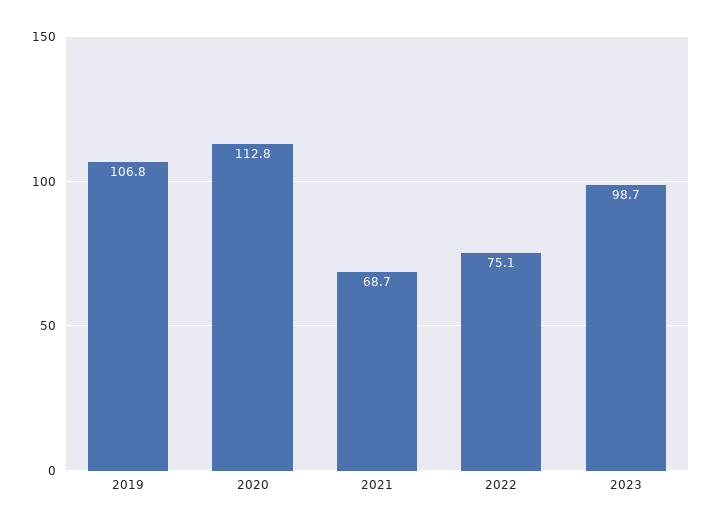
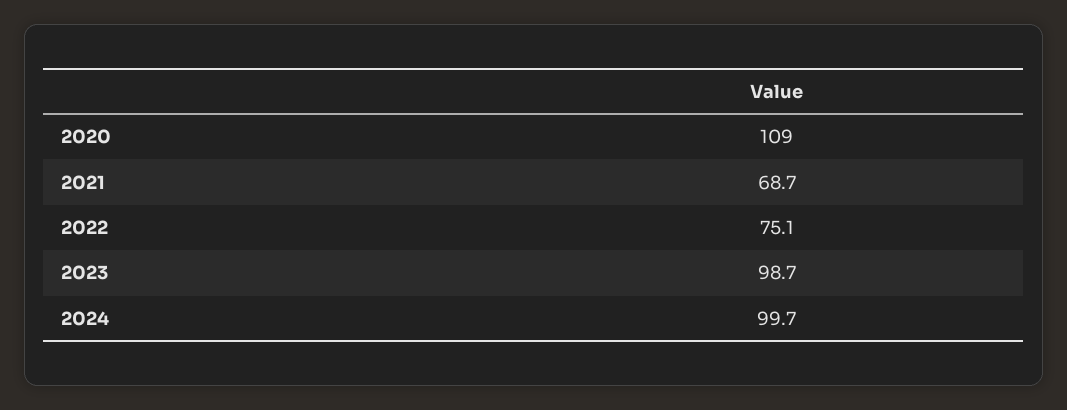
2019: 106.8 -> none
2020: 112.8 -> 109
2024: none -> 99.7

